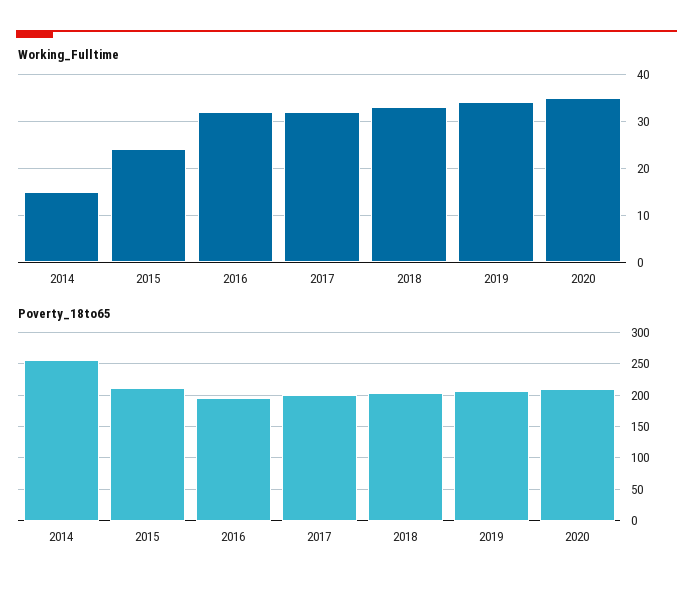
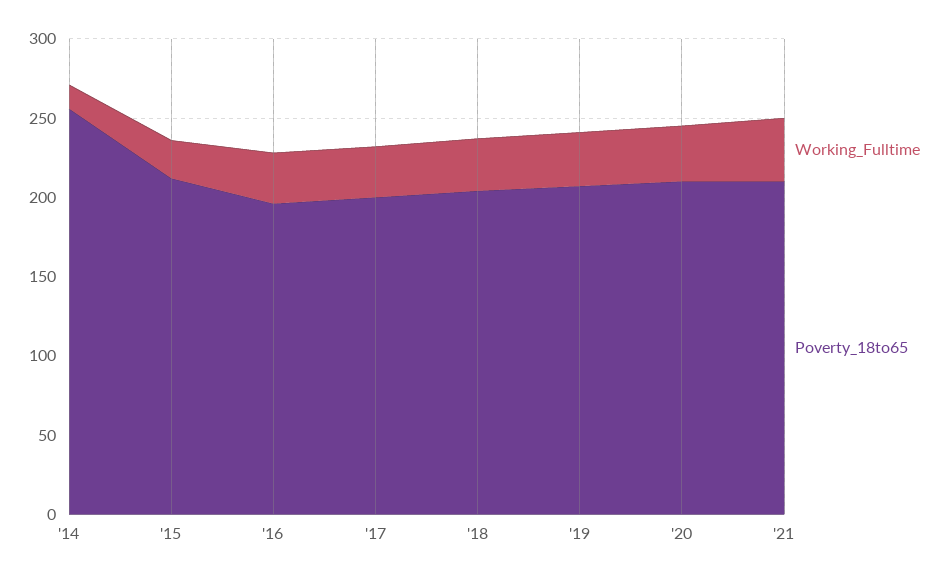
Working_Fulltime, '21: none -> 40
Poverty_18to65, '21: none -> 210

